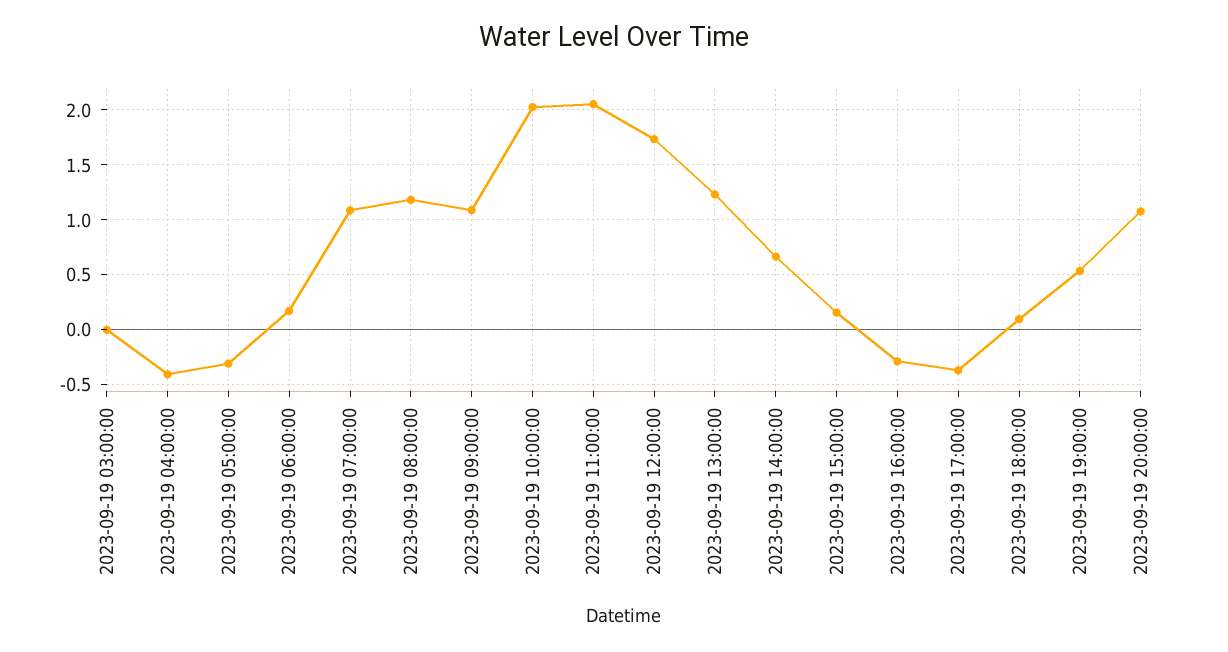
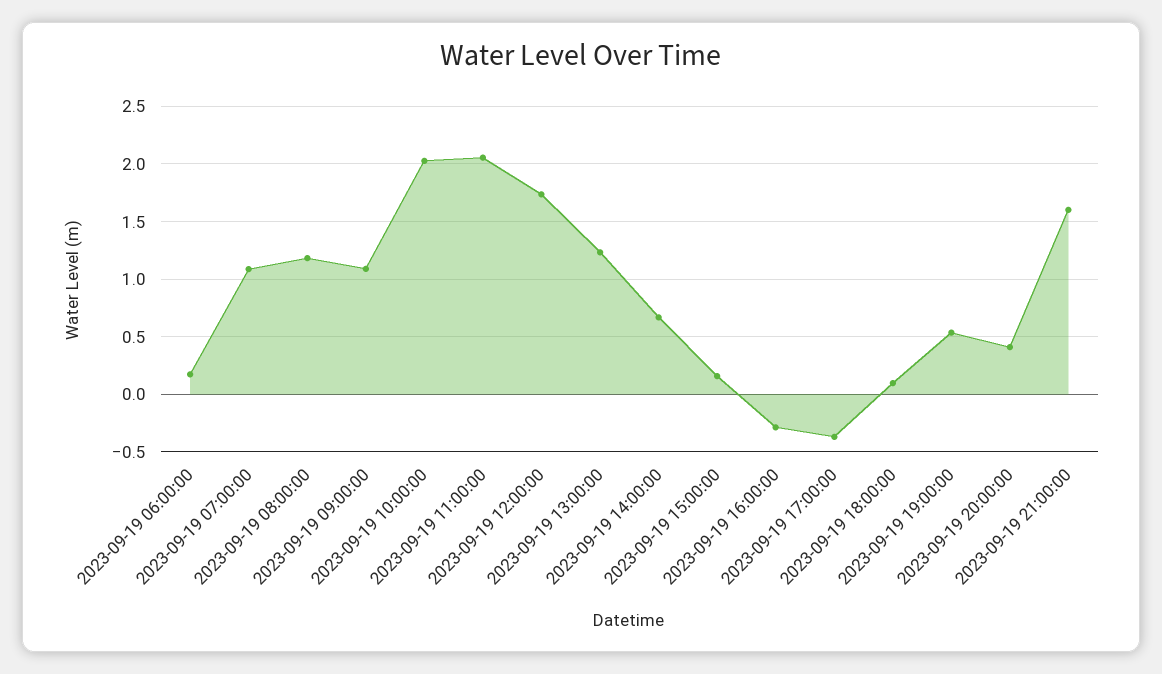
2023-09-19 03:00:00: 0 -> none
2023-09-19 04:00:00: -0.4 -> none
2023-09-19 05:00:00: -0.3 -> none
2023-09-19 20:00:00: 1.1 -> 0.4
2023-09-19 21:00:00: none -> 1.6

